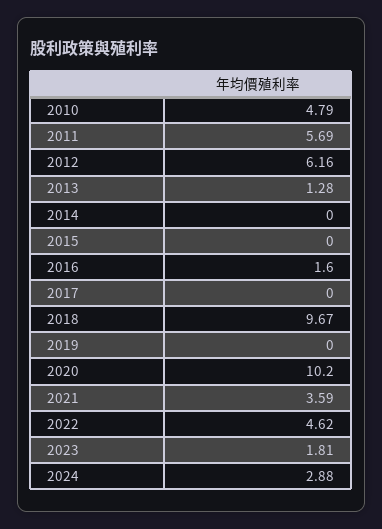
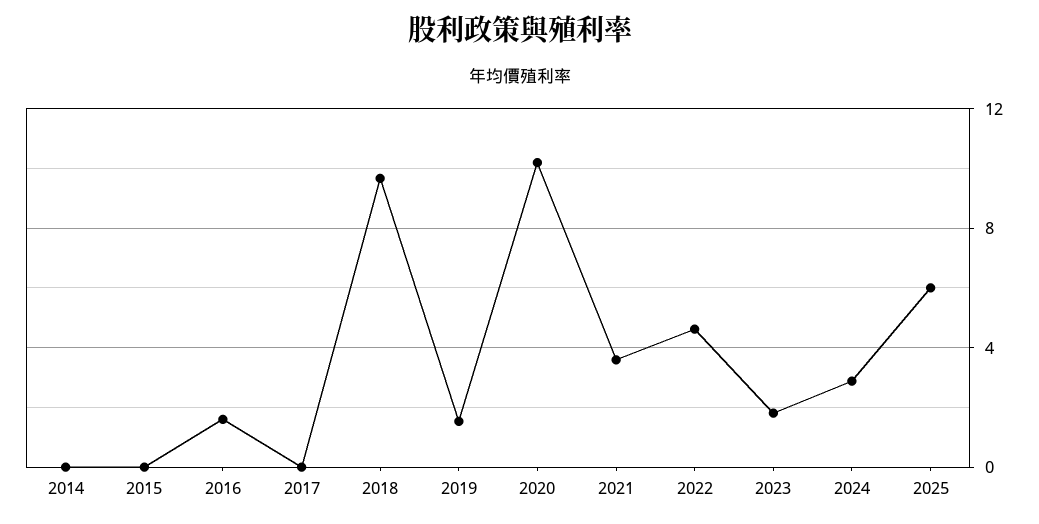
2010: 4.79 -> none
2011: 5.69 -> none
2012: 6.16 -> none
2013: 1.28 -> none
2019: 0 -> 1.5
2025: none -> 6

